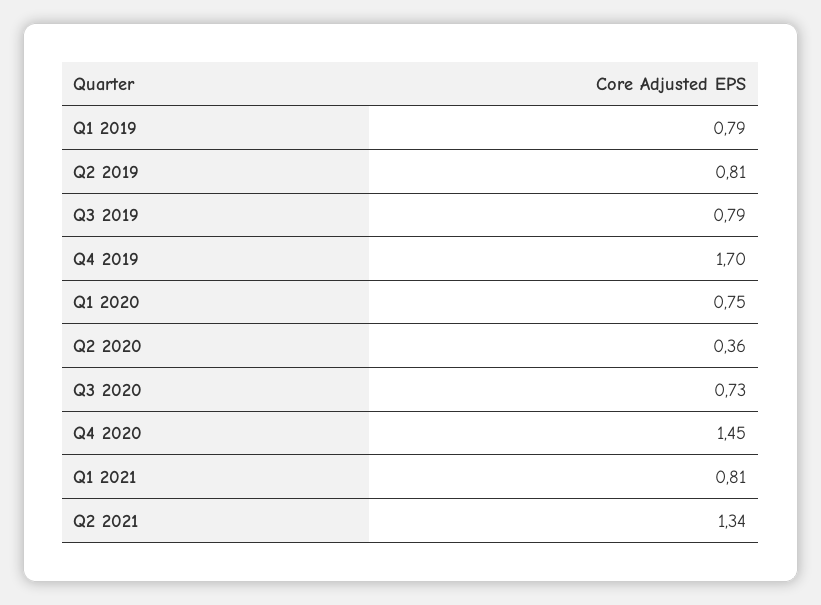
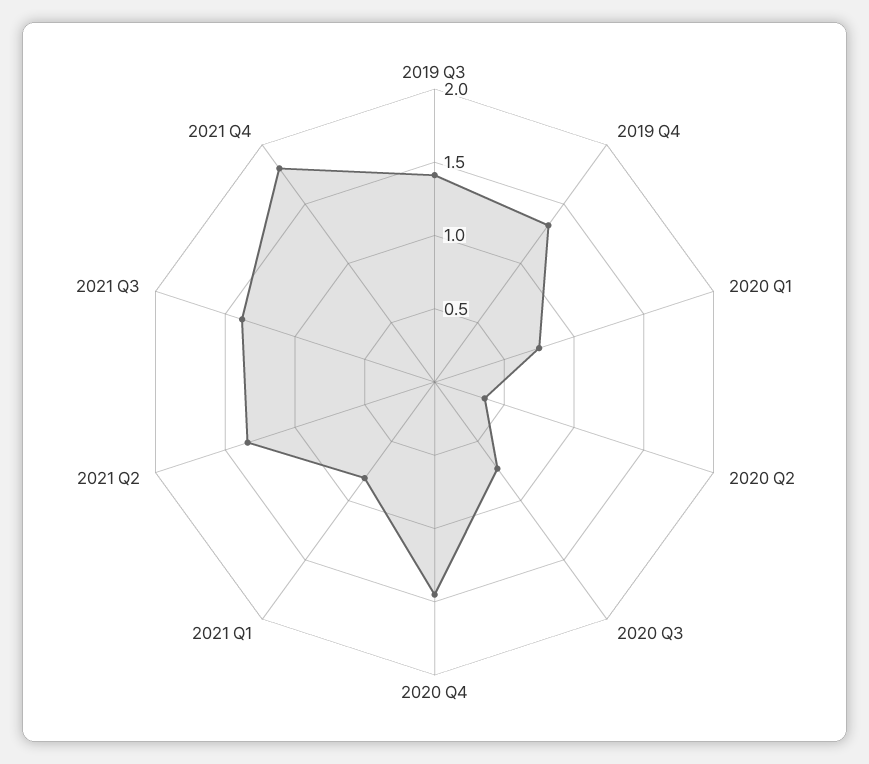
Q1 2019: 0.79 -> none
Q2 2019: 0.81 -> none
Q3 2019: 0.79 -> 1.4
Q4 2019: 1.7 -> 1.3
2021 Q3: none -> 1.4
2021 Q4: none -> 1.8

